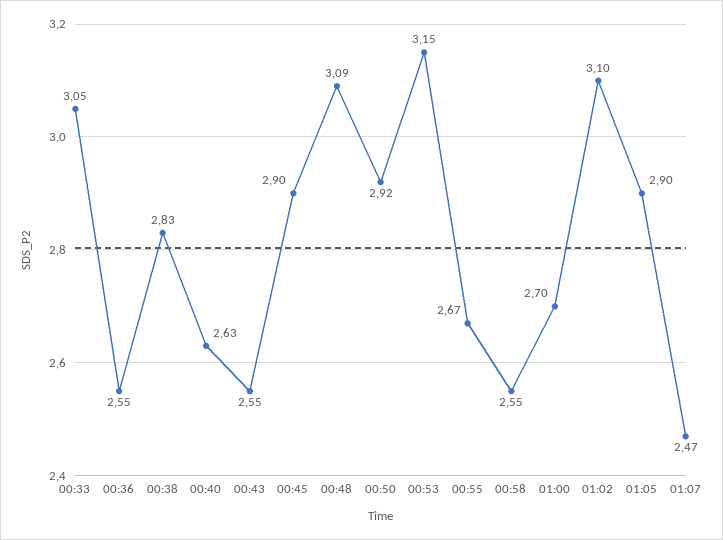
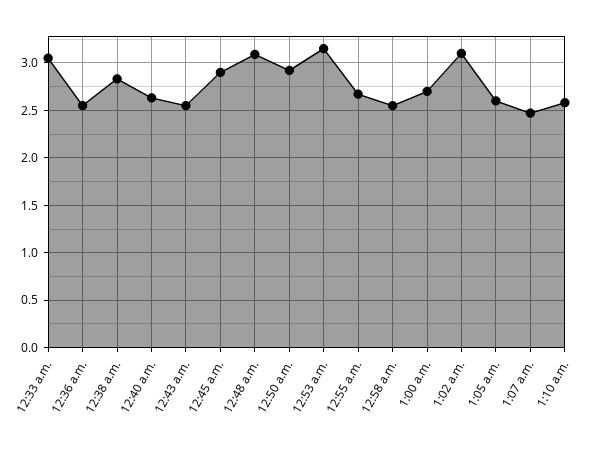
01:05: 2.9 -> 2.6
1:10 a.m.: none -> 2.6

